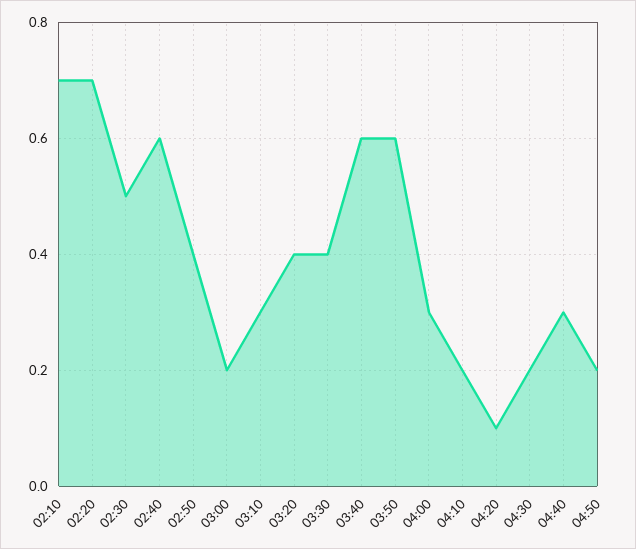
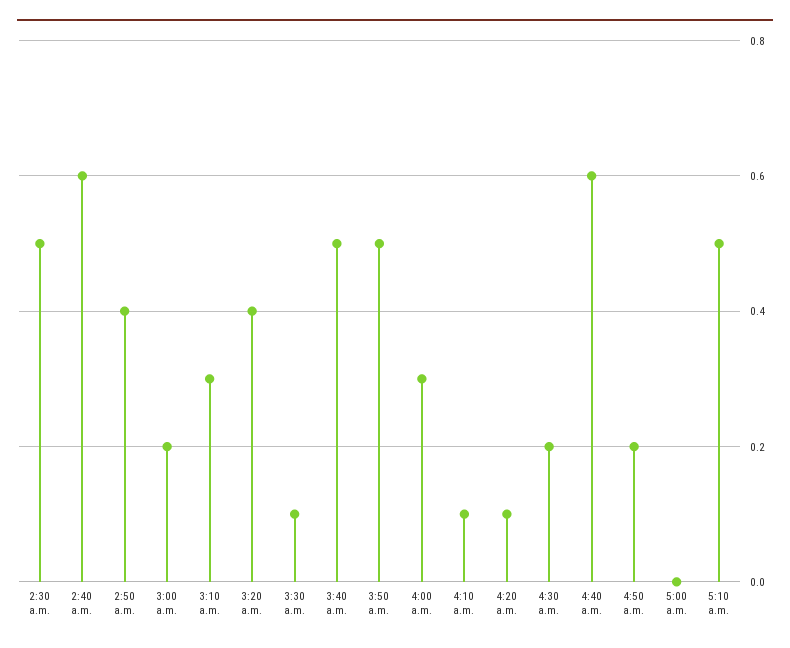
02:10: 0.7 -> none
02:20: 0.7 -> none
03:30: 0.4 -> 0.1
03:40: 0.6 -> 0.5
03:50: 0.6 -> 0.5
04:10: 0.2 -> 0.1
04:40: 0.3 -> 0.6
5:00 a.m.: none -> 0
5:10 a.m.: none -> 0.5

